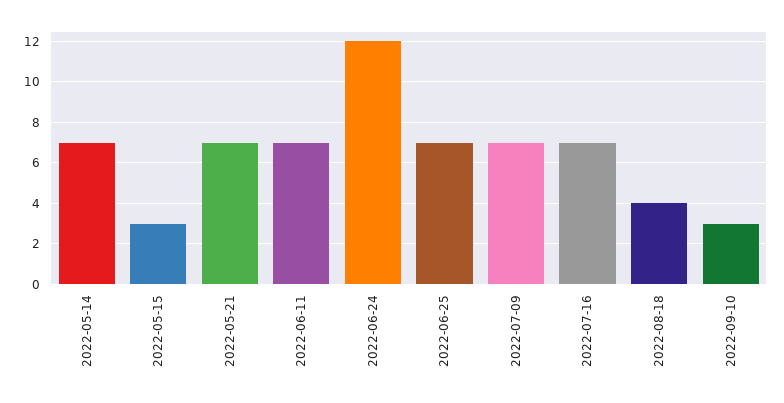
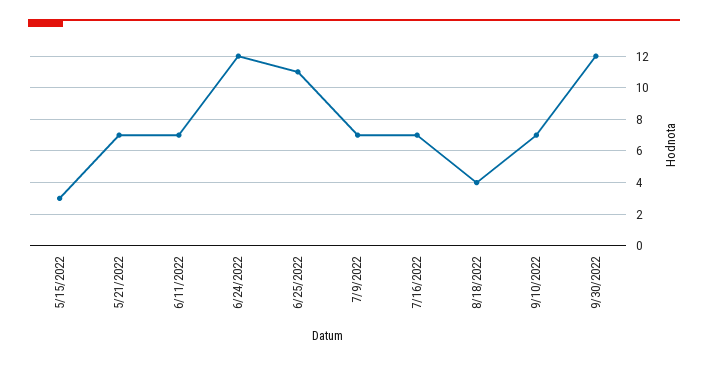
2022-05-14: 7 -> none
2022-06-25: 7 -> 11
2022-09-10: 3 -> 7
9/30/2022: none -> 12

